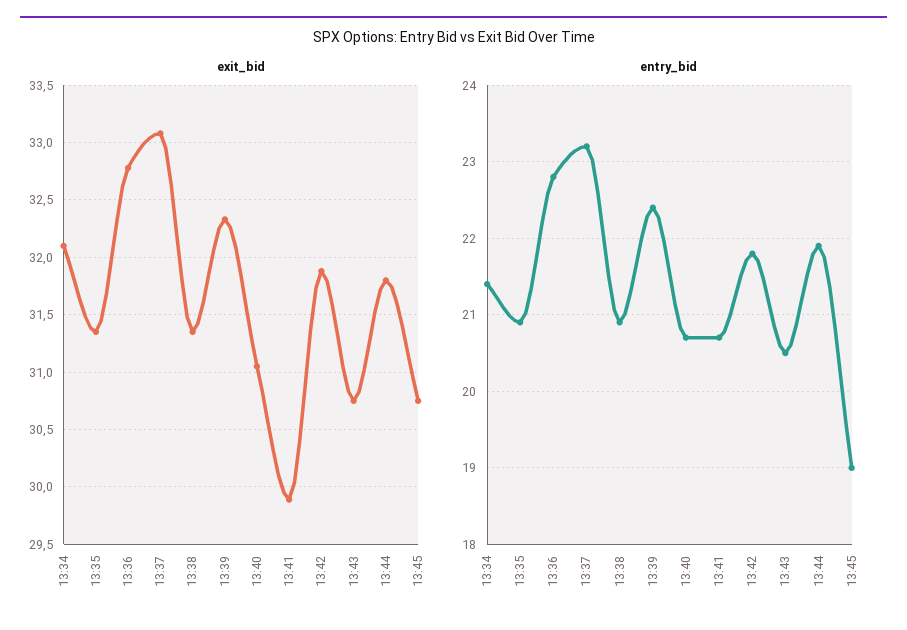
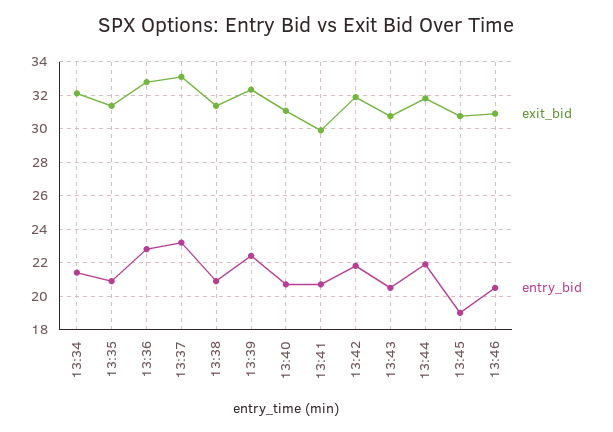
exit_bid, 13:46: none -> 31
entry_bid, 13:46: none -> 20.5

